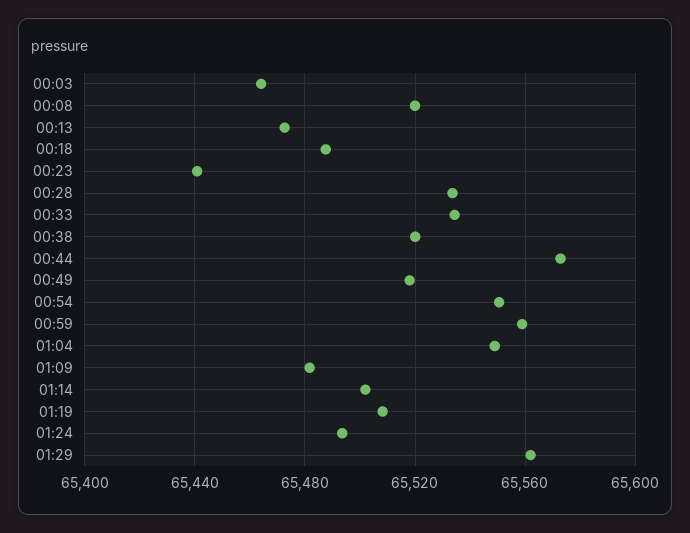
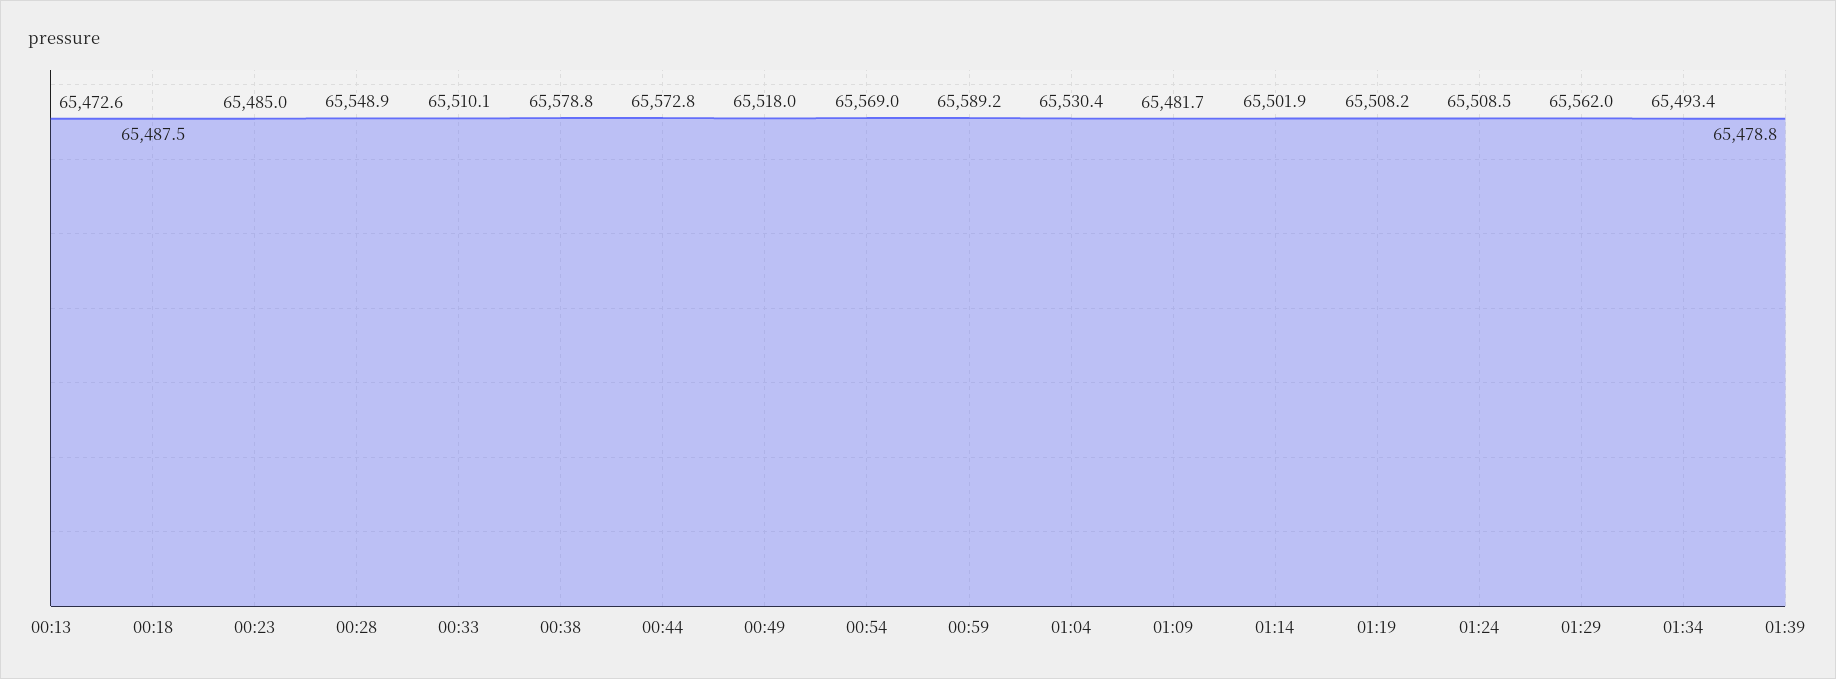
00:03: 65465 -> none
00:08: 65520 -> none
00:23: 65440 -> 65485
00:28: 65535 -> 65548.9
00:33: 65535 -> 65510.1
00:38: 65520 -> 65578.8
00:54: 65550 -> 65569
00:59: 65560 -> 65589.2
01:04: 65550 -> 65530.4
01:24: 65495 -> 65508.5
01:34: none -> 65493.4
01:39: none -> 65478.8

